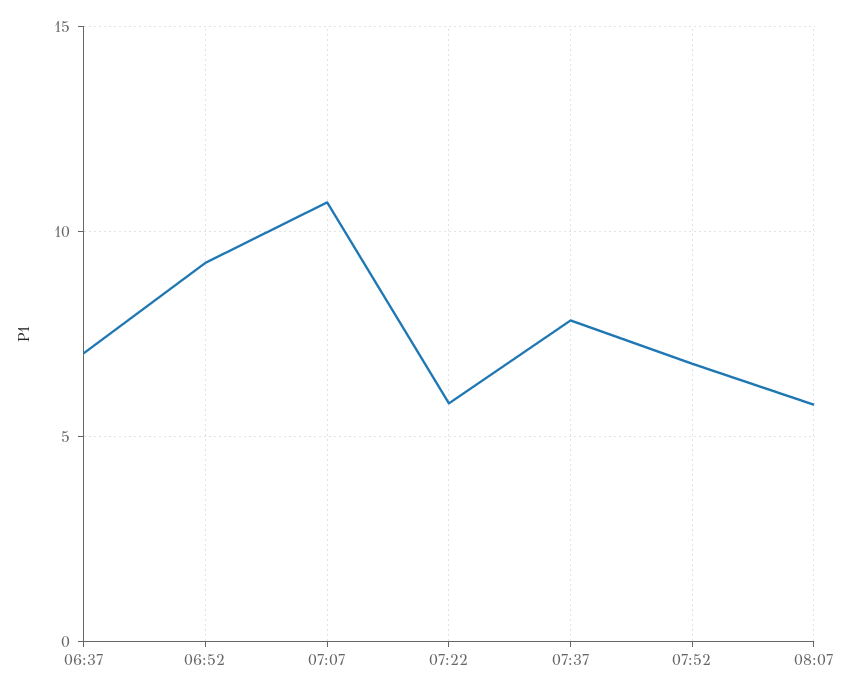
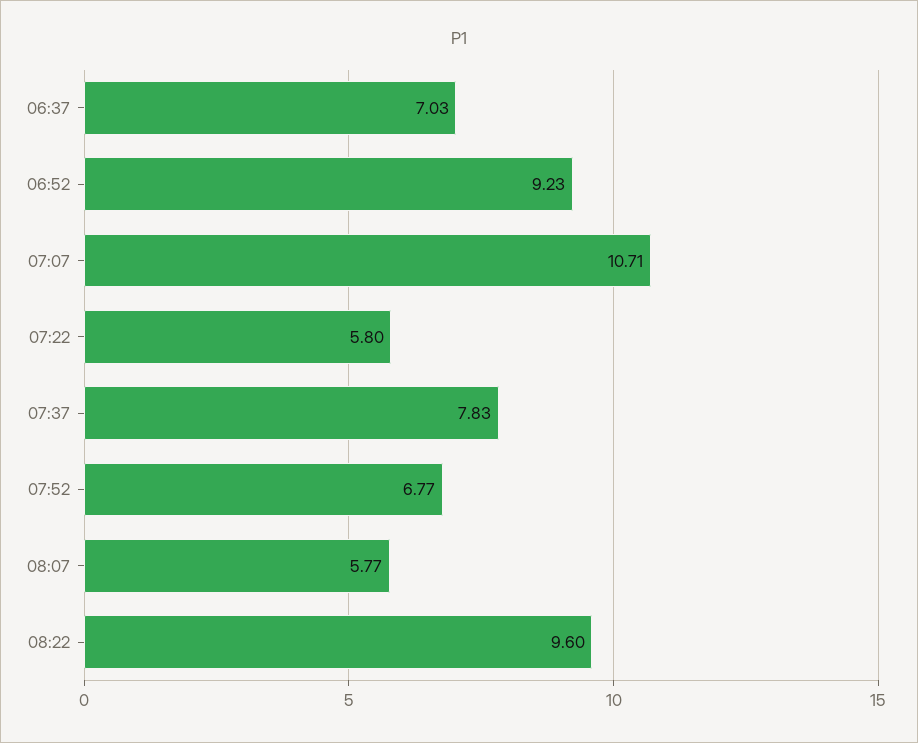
08:22: none -> 9.6

